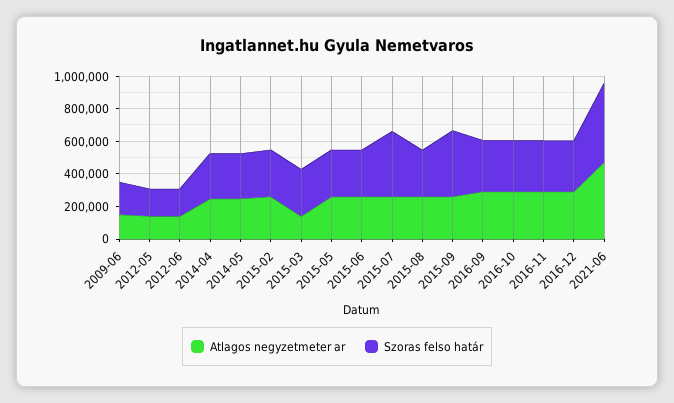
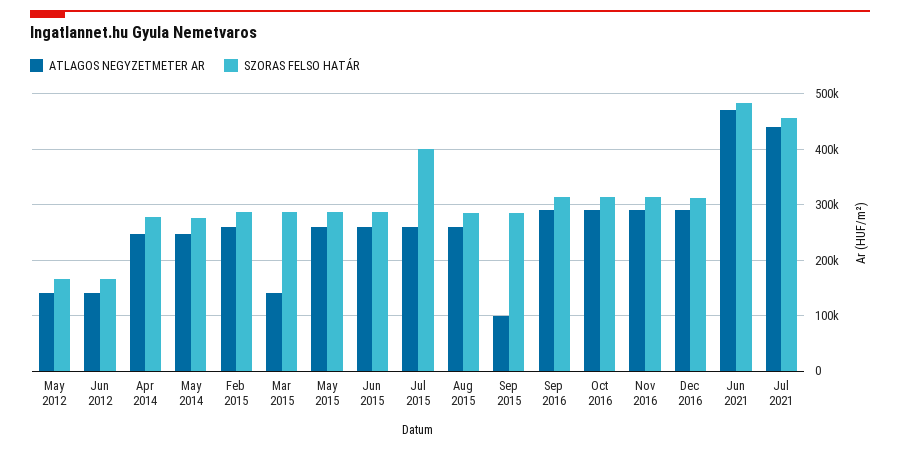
Atlagos negyzetmeter ar, 2009-06: 150000 -> none
Szoras felso határ, 2009-06: 200000 -> none
Atlagos negyzetmeter ar, 2015-09: 250000 -> 100000
Szoras felso határ, 2015-09: 400000 -> 280000
Atlagos negyzetmeter ar, Jul 2021: none -> 440000
Szoras felso határ, Jul 2021: none -> 460000

